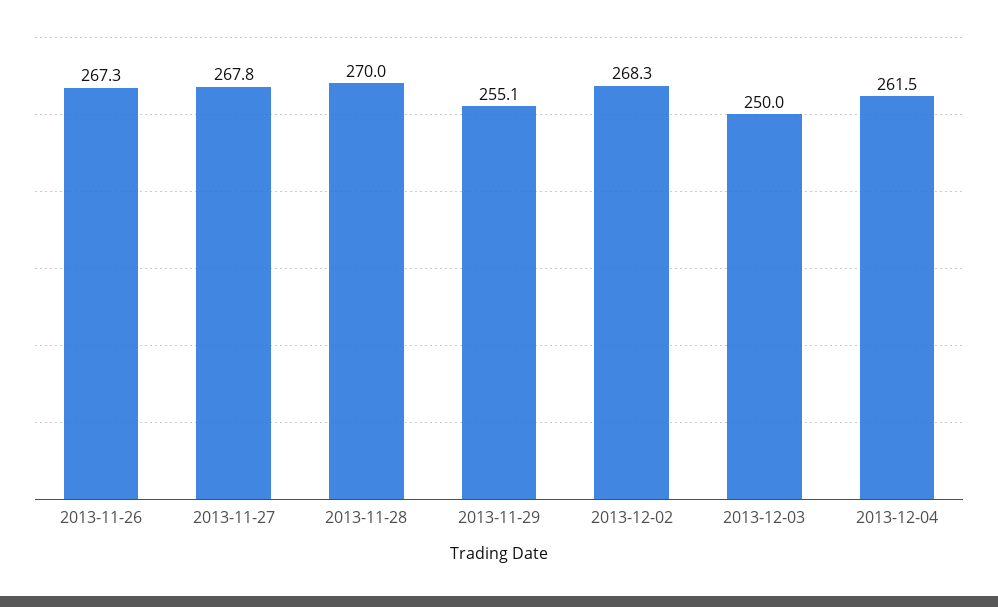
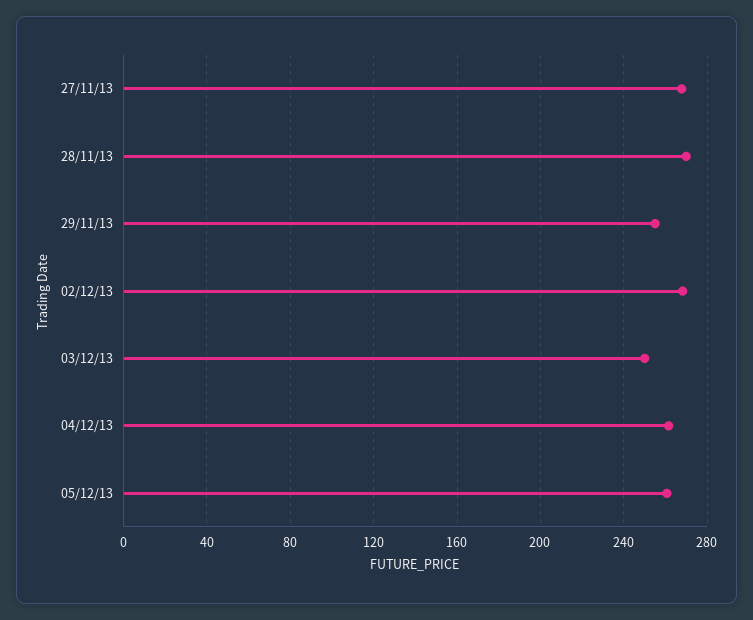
2013-11-26: 267.3 -> none
05/12/13: none -> 260

